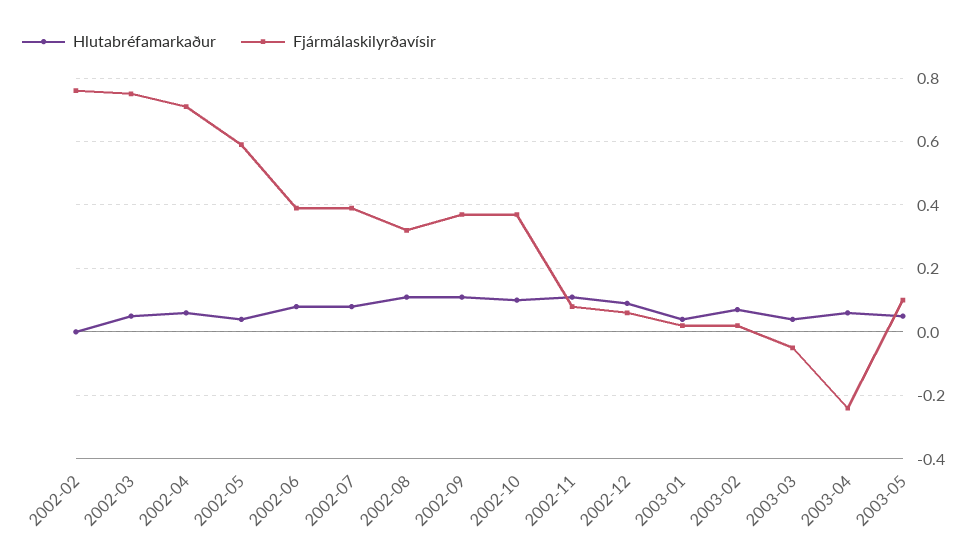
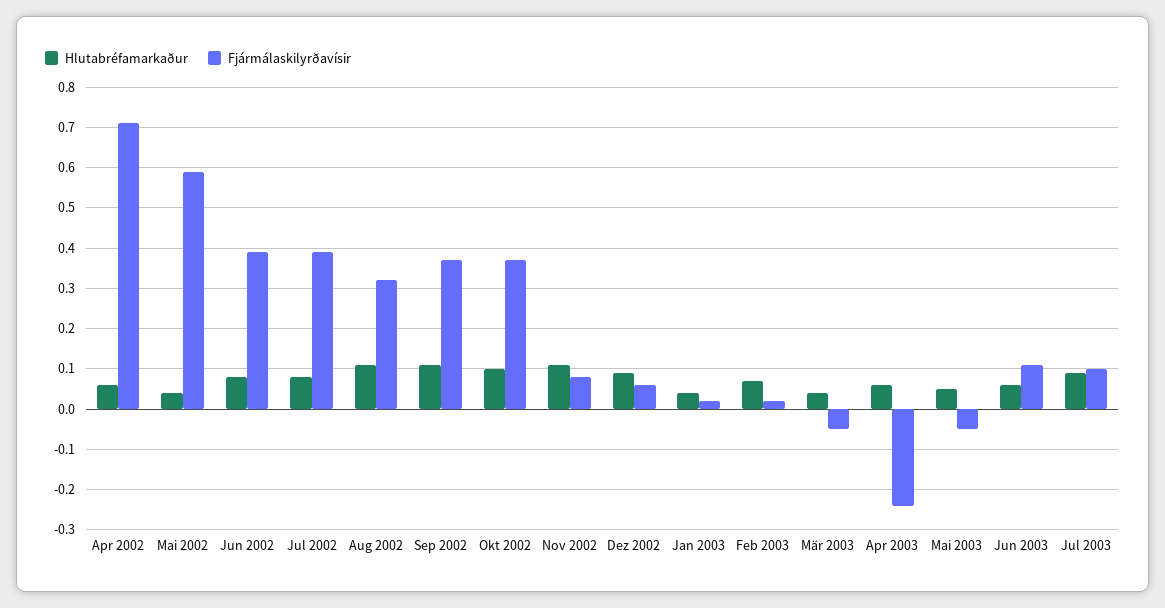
Hlutabréfamarkaður, 2002-02: 0 -> none
Fjármálaskilyrðavísir, 2002-02: 0.75 -> none
Hlutabréfamarkaður, 2002-03: 0.05 -> none
Fjármálaskilyrðavísir, 2002-03: 0.75 -> none
Fjármálaskilyrðavísir, 2003-05: 0.1 -> -0.05
Hlutabréfamarkaður, Jun 2003: none -> 0.05
Fjármálaskilyrðavísir, Jun 2003: none -> 0.1
Hlutabréfamarkaður, Jul 2003: none -> 0.1
Fjármálaskilyrðavísir, Jul 2003: none -> 0.1

